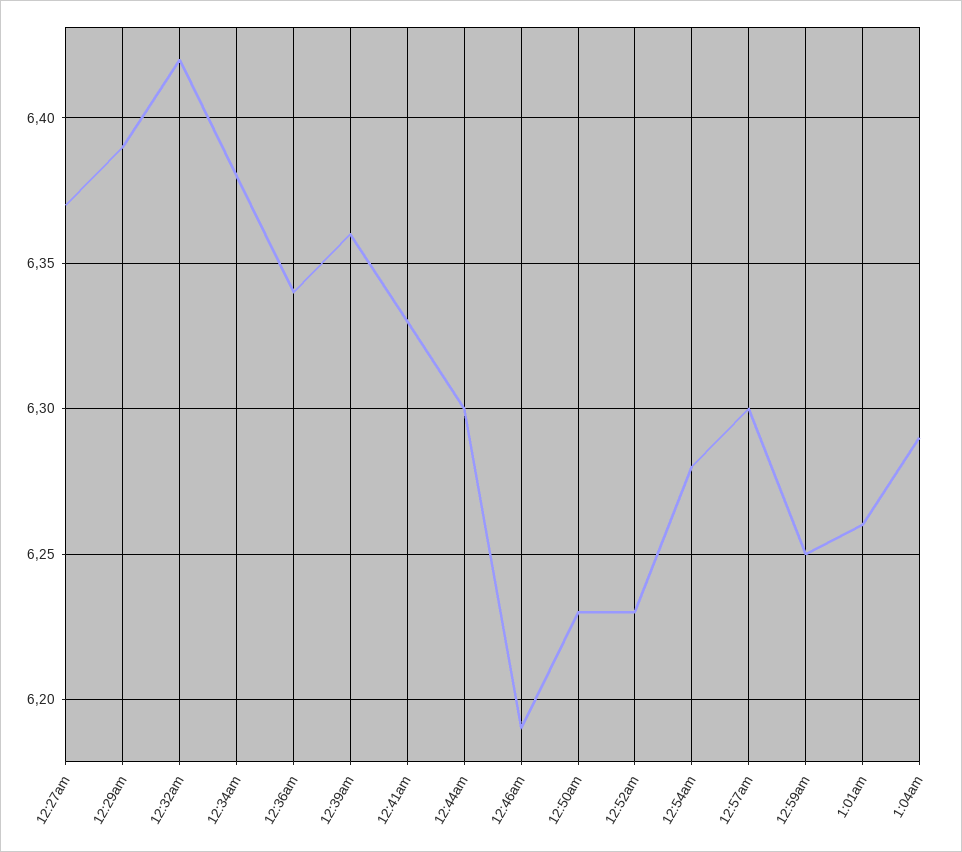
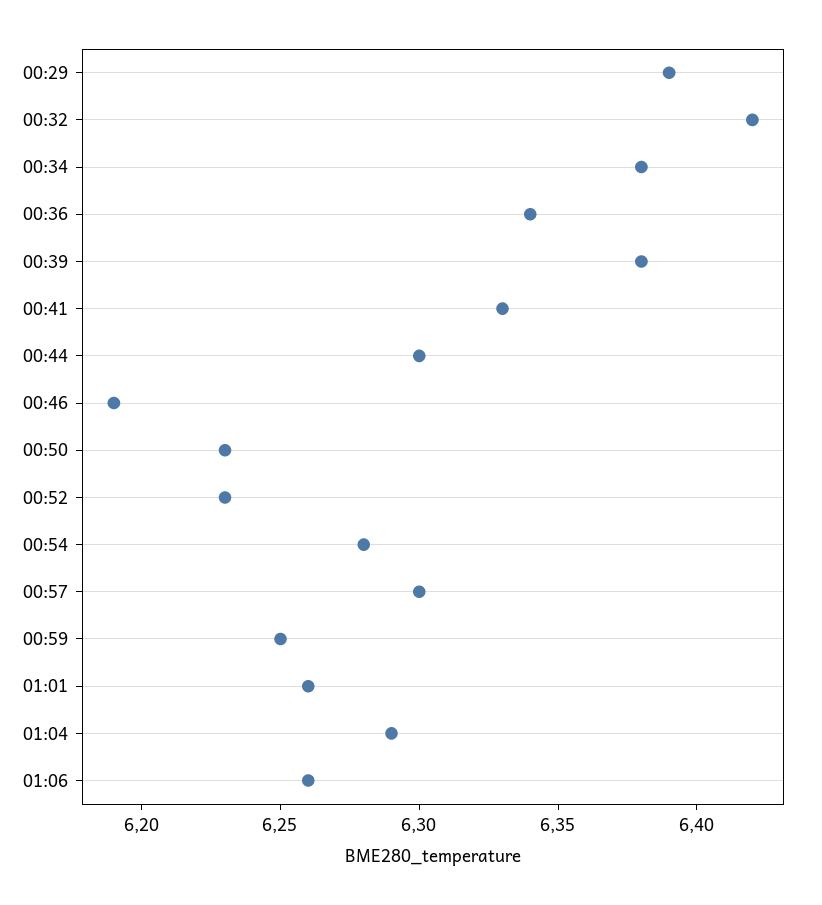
12:27am: 6.37 -> none
12:39am: 6.36 -> 6.38
01:06: none -> 6.26

